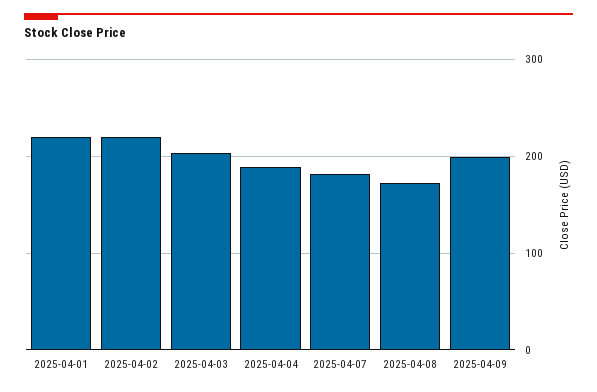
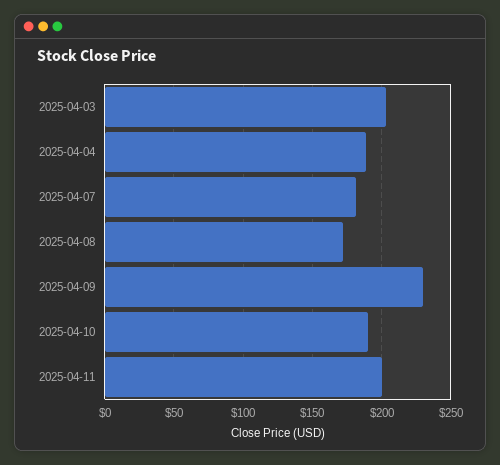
2025-04-01: 220 -> none
2025-04-02: 220 -> none
2025-04-09: 200 -> 230
2025-04-10: none -> 190
2025-04-11: none -> 200

